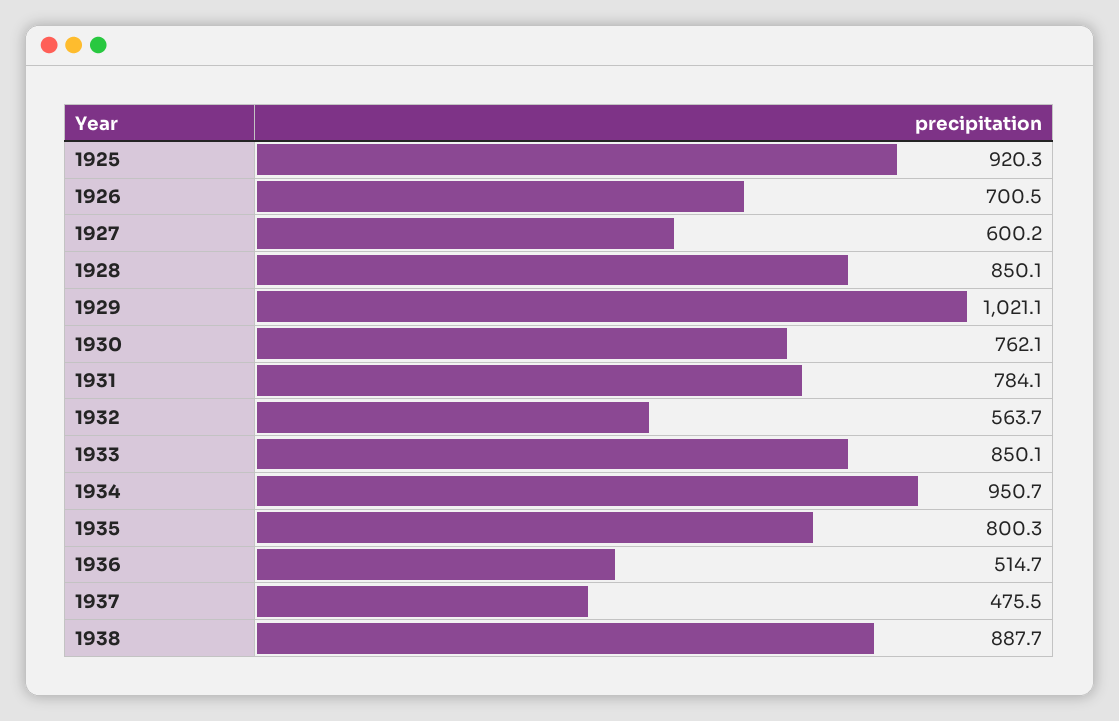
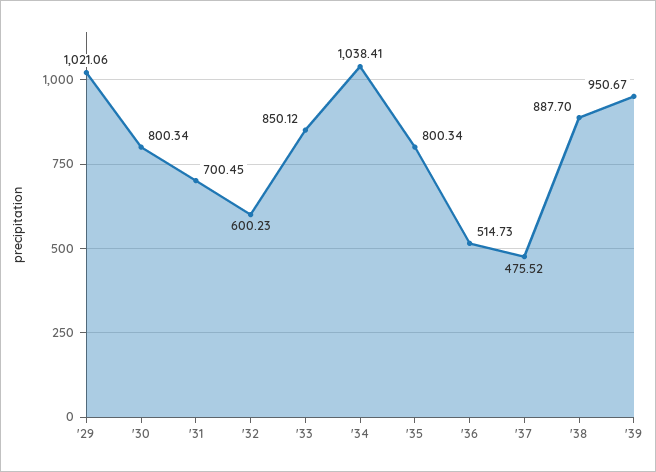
1925: 920.3 -> none
1926: 700.5 -> none
1927: 600.2 -> none
1928: 850.1 -> none
1930: 762.1 -> 800.34
1931: 784.1 -> 700.45
1932: 563.7 -> 600.23
1934: 950.7 -> 1038.41
'39: none -> 950.67

